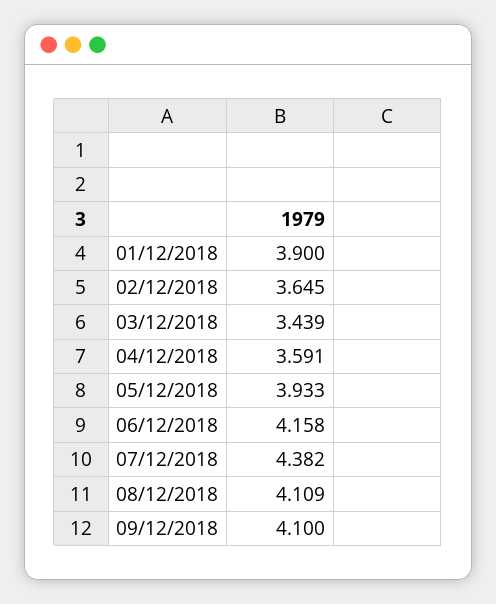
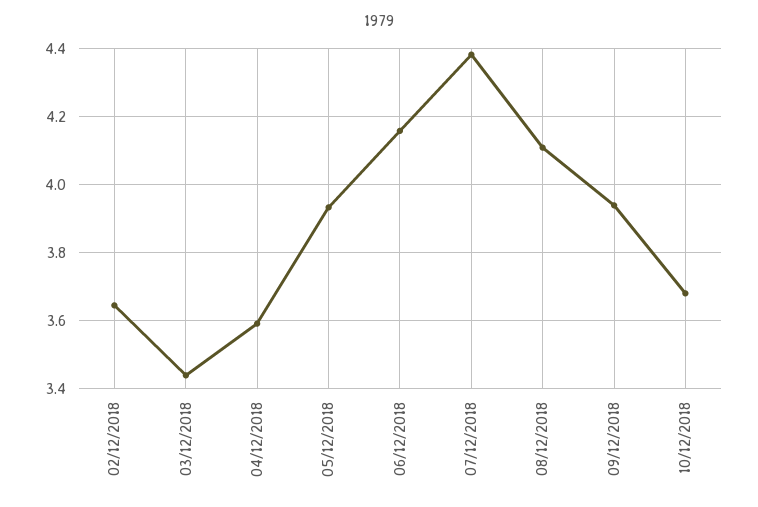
01/12/2018: 3.9 -> none
09/12/2018: 4.1 -> 3.94
10/12/2018: none -> 3.68

